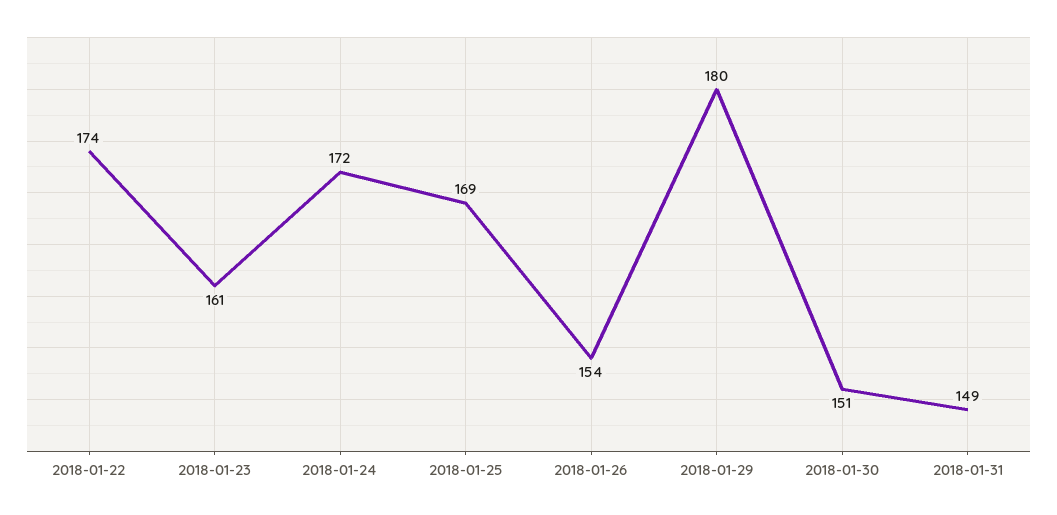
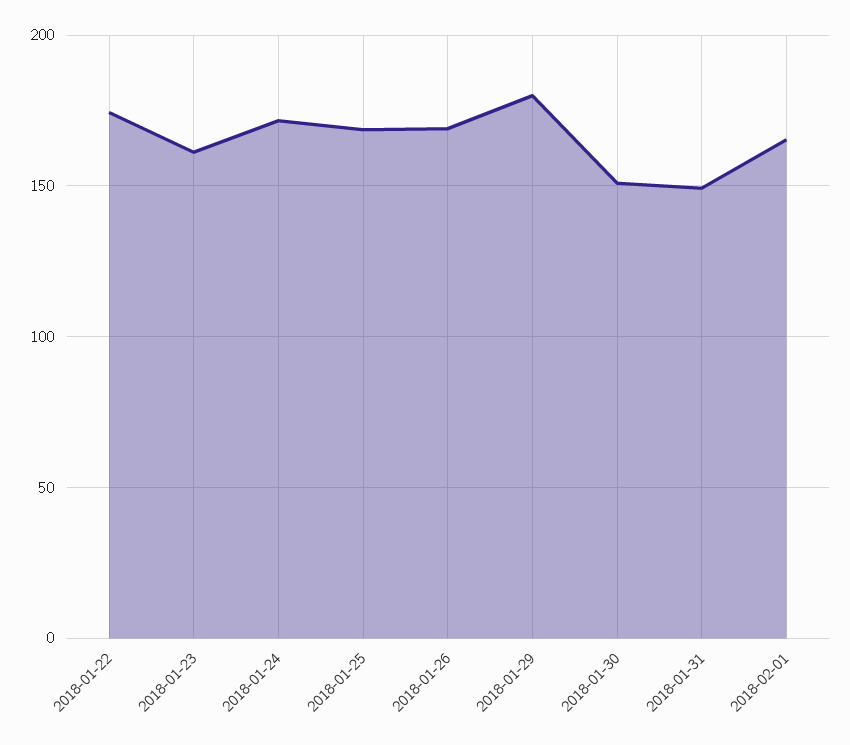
2018-01-26: 154 -> 170
2018-02-01: none -> 165

